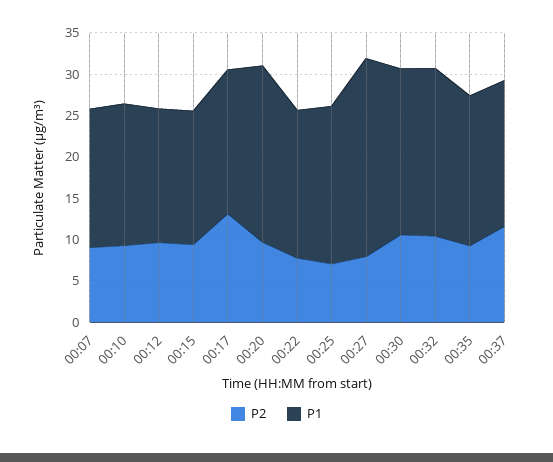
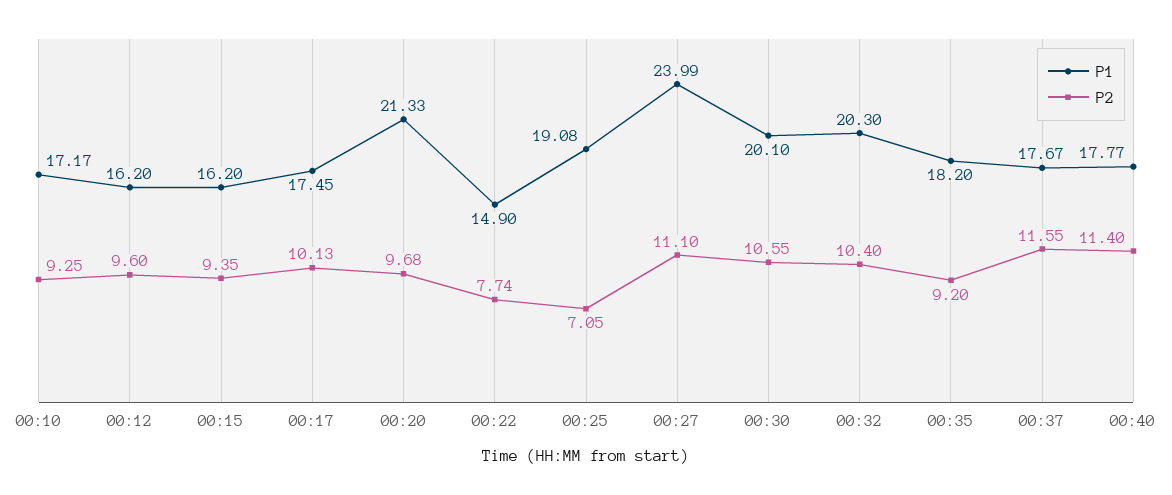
P2, 00:07: 9 -> none
P1, 00:07: 17 -> none
P2, 00:17: 13 -> 10.13
P1, 00:22: 18 -> 14.9
P2, 00:27: 8 -> 11.1
P1, 00:40: none -> 17.77
P2, 00:40: none -> 11.4

